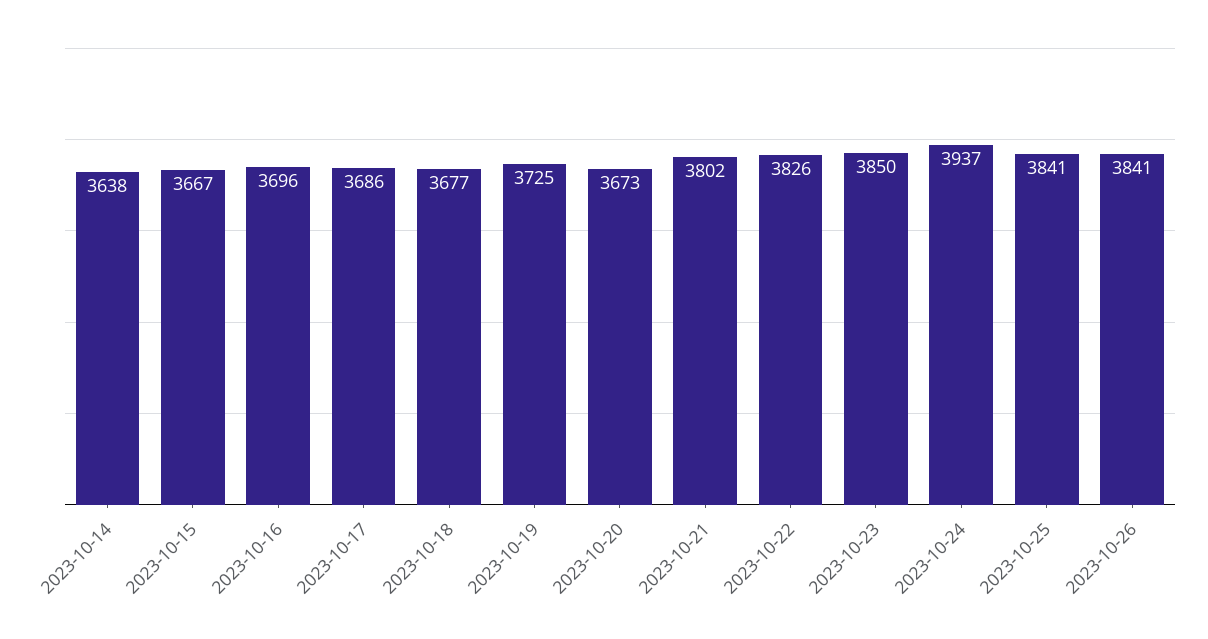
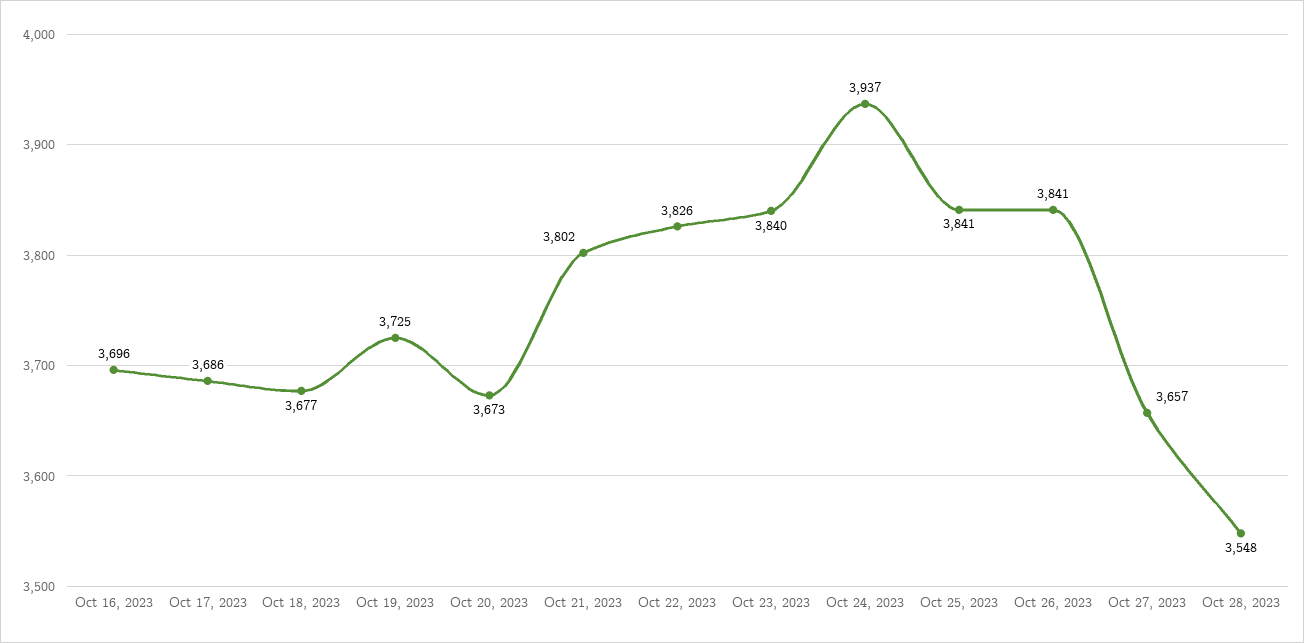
2023-10-14: 3638 -> none
2023-10-15: 3667 -> none
2023-10-23: 3850 -> 3840
Oct 27, 2023: none -> 3657
Oct 28, 2023: none -> 3548

